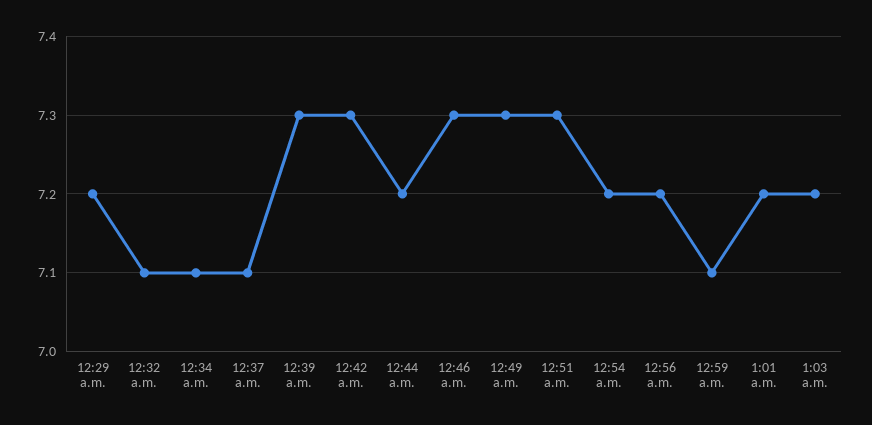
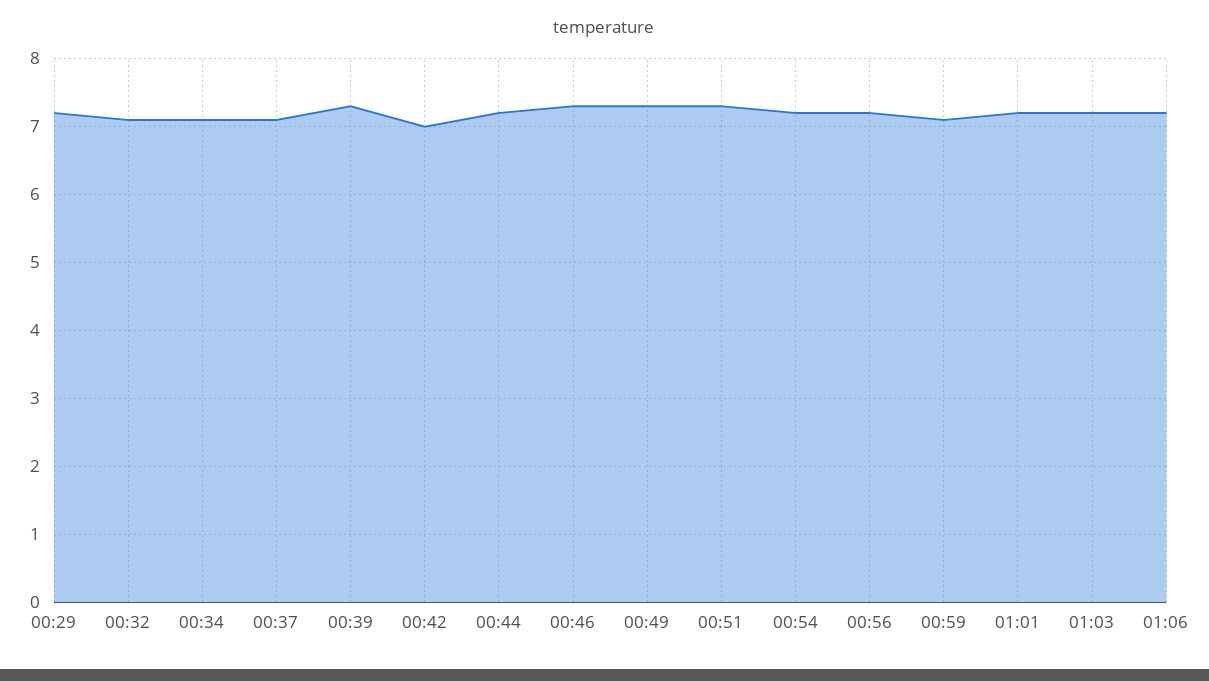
12:42 a.m.: 7.3 -> 7
01:06: none -> 7.2

